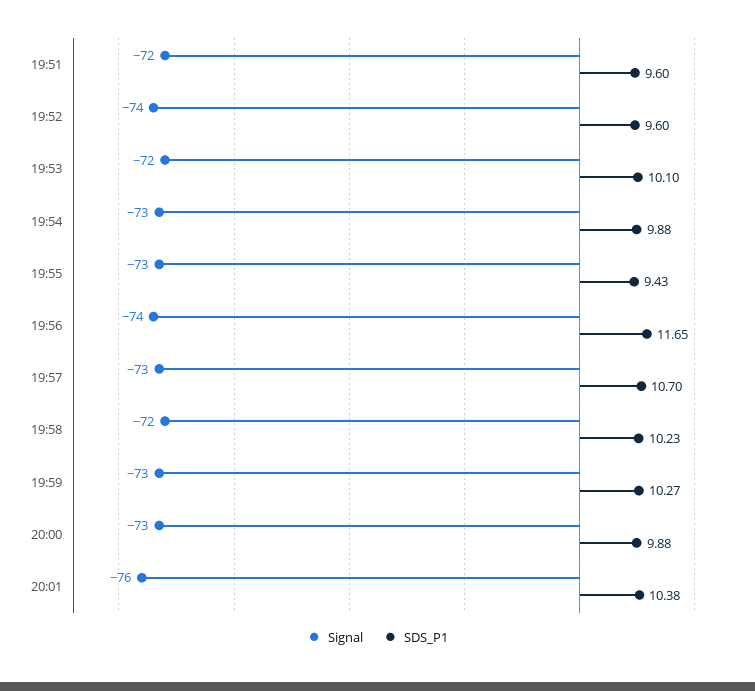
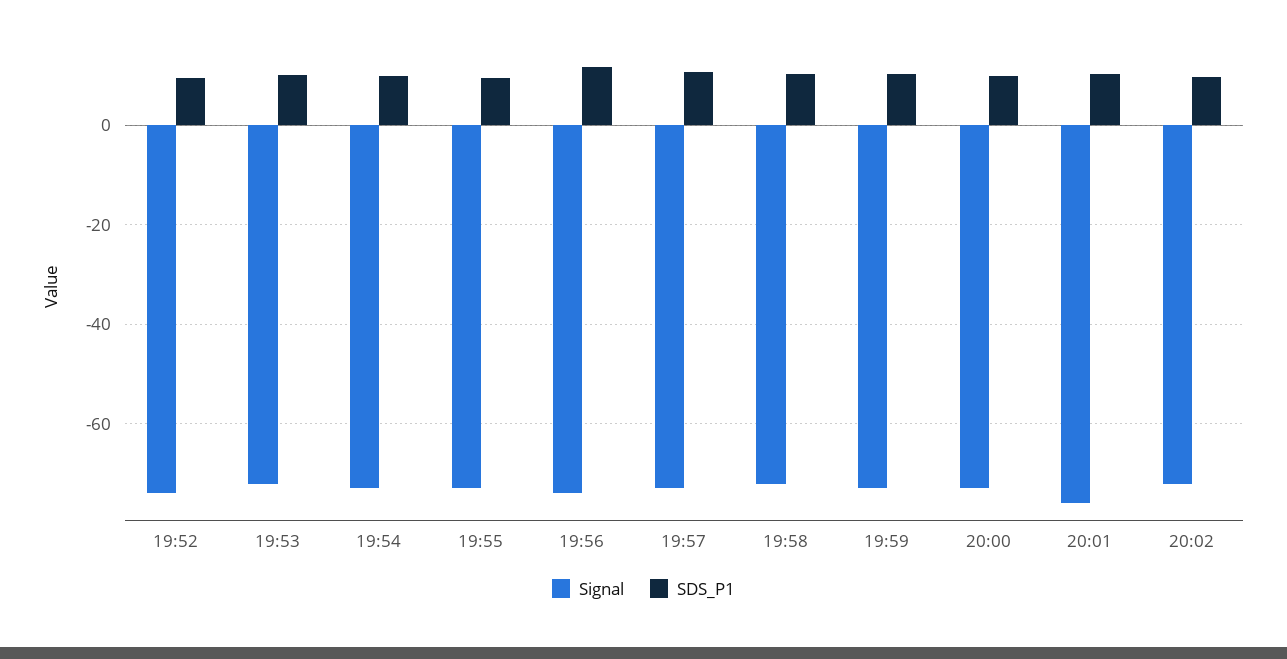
Signal, 19:51: -72 -> none
SDS_P1, 19:51: 9.6 -> none
Signal, 20:02: none -> -72
SDS_P1, 20:02: none -> 10

